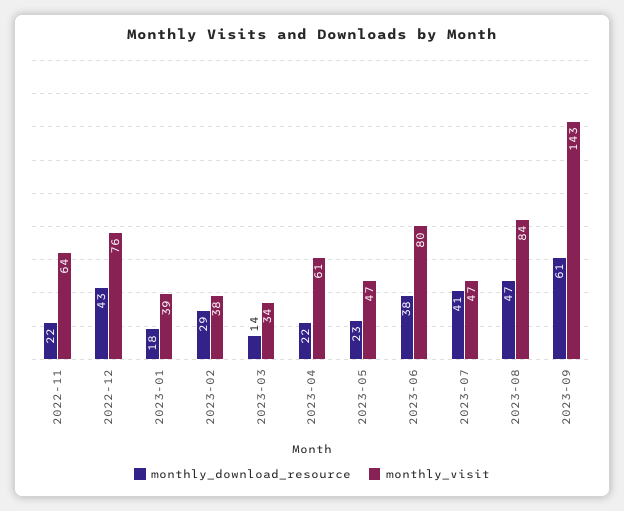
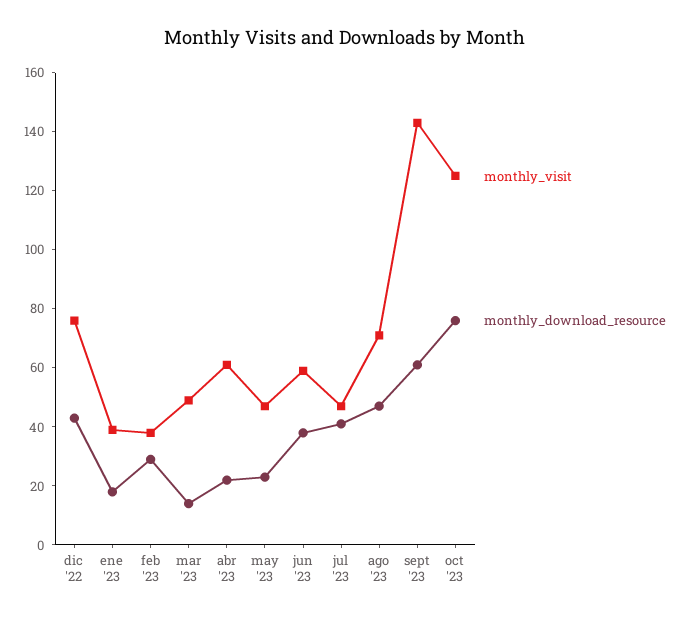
monthly_download_resource, 2022-11: 22 -> none
monthly_visit, 2022-11: 64 -> none
monthly_visit, 2023-03: 34 -> 50
monthly_visit, 2023-06: 80 -> 60
monthly_visit, 2023-08: 84 -> 70
monthly_visit, oct '23: none -> 125
monthly_download_resource, oct '23: none -> 75

